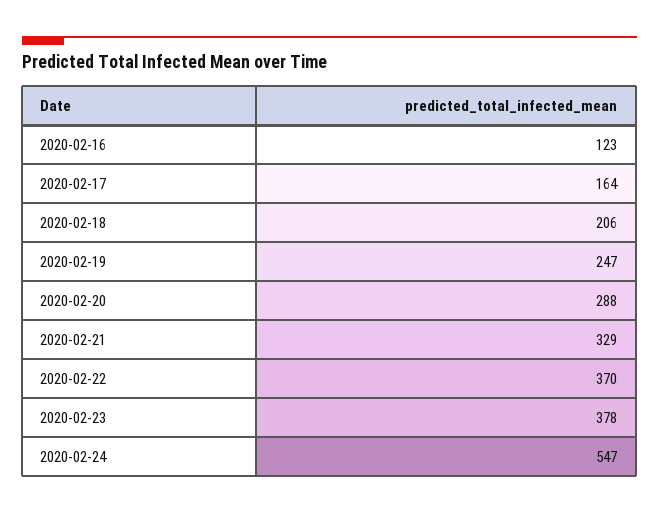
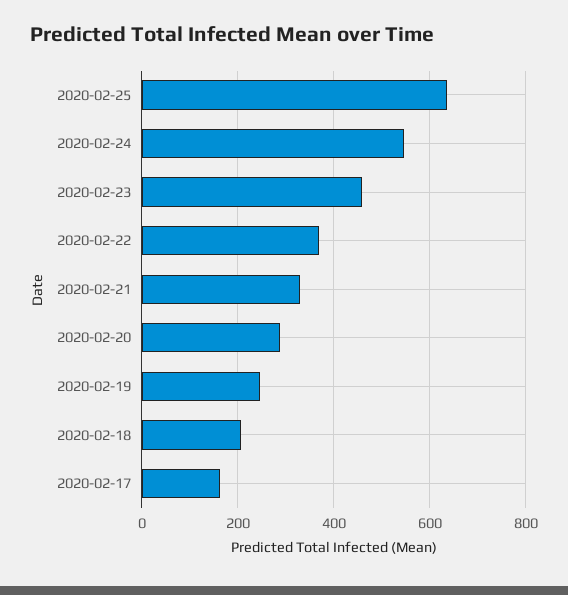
2020-02-16: 123 -> none
2020-02-23: 378 -> 460
2020-02-25: none -> 640

